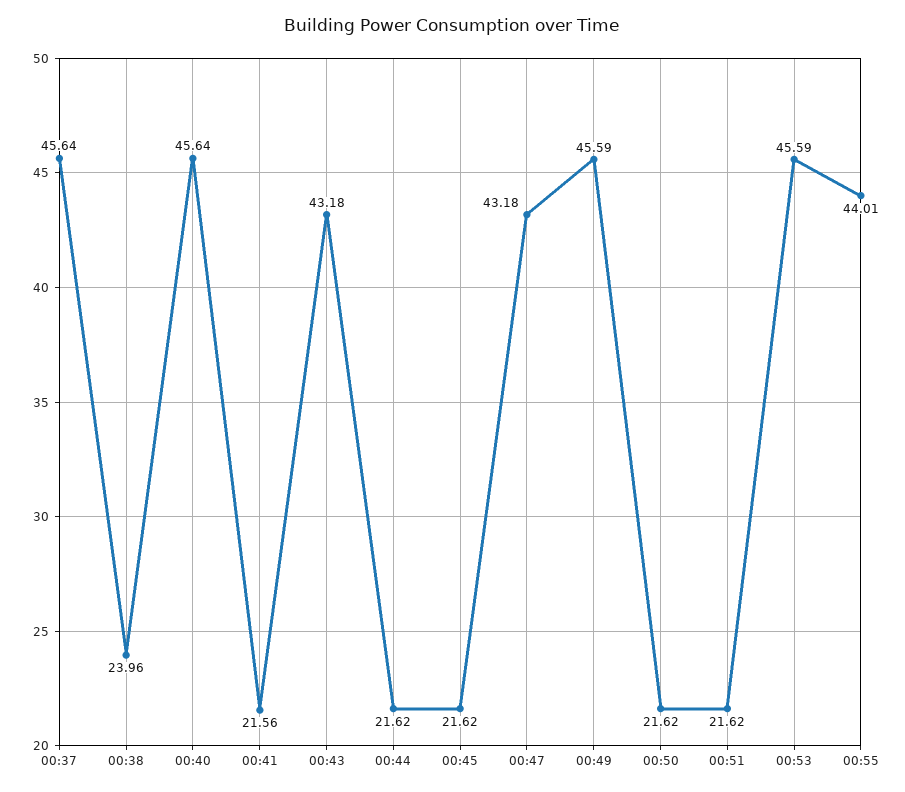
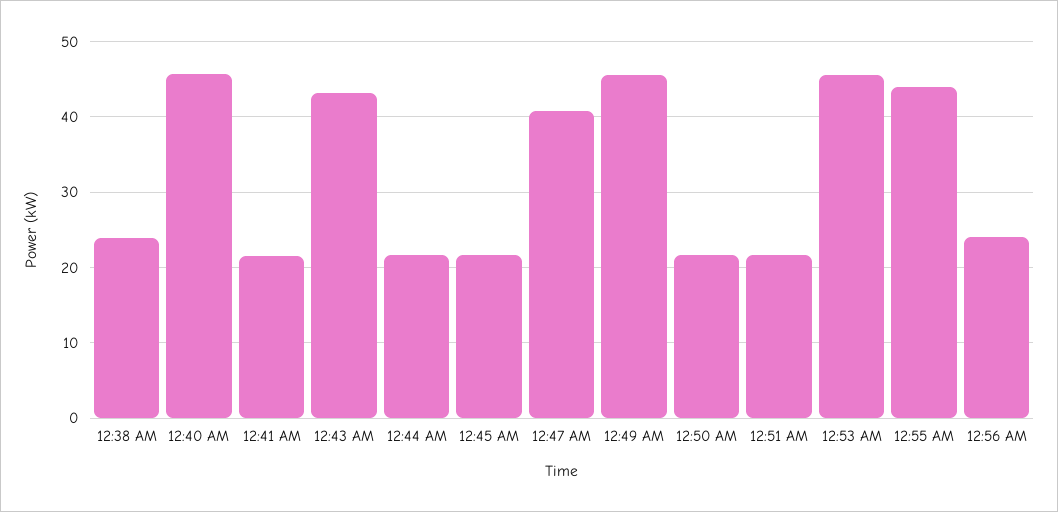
00:37: 45.64 -> none
00:47: 43.18 -> 41
12:56 AM: none -> 24

